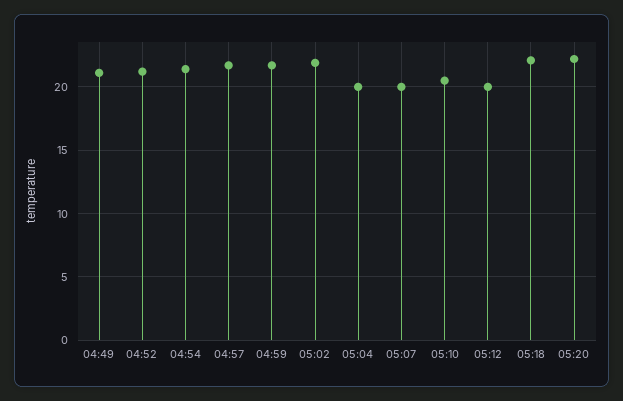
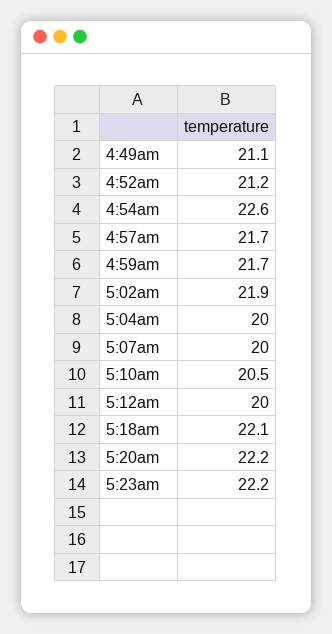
04:54: 21.5 -> 22.6
5:23am: none -> 22.2

